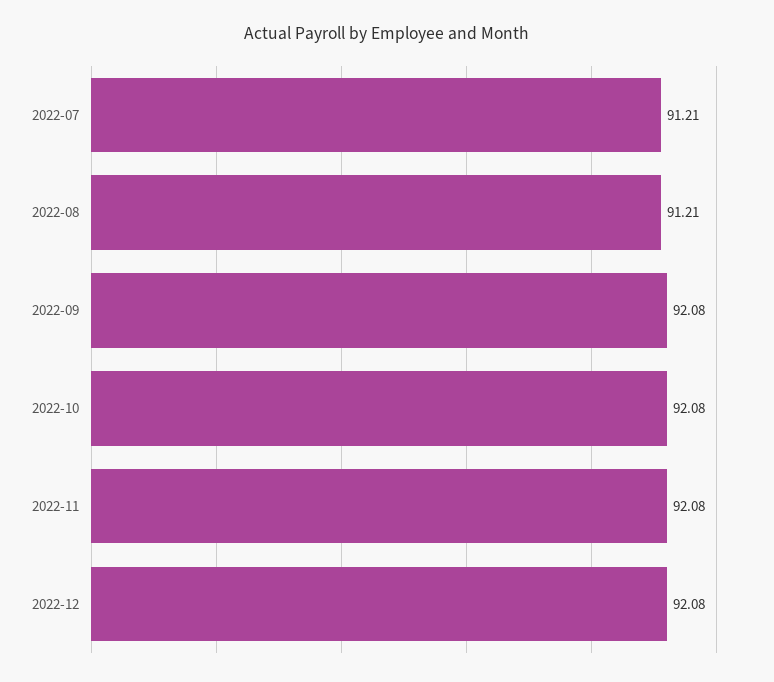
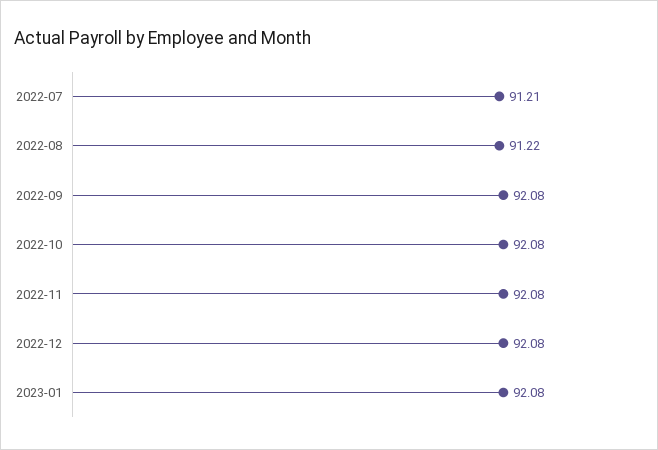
2022-08: 91.21 -> 91.22
2023-01: none -> 92.08

